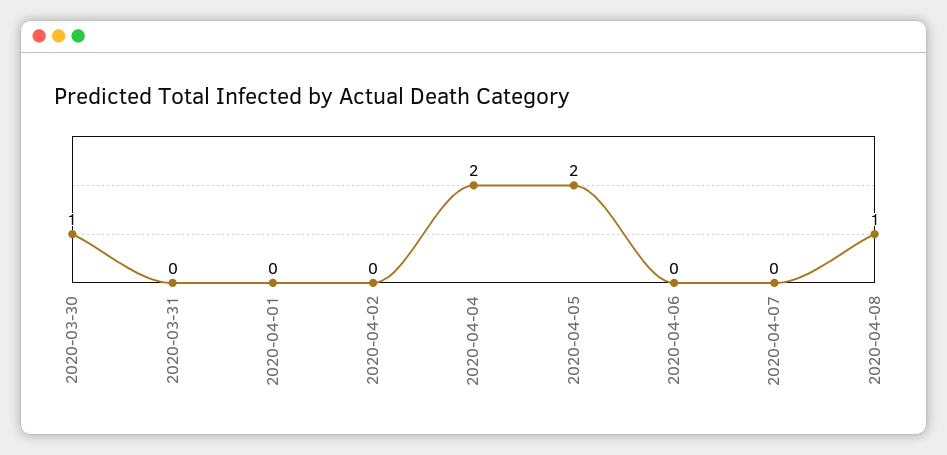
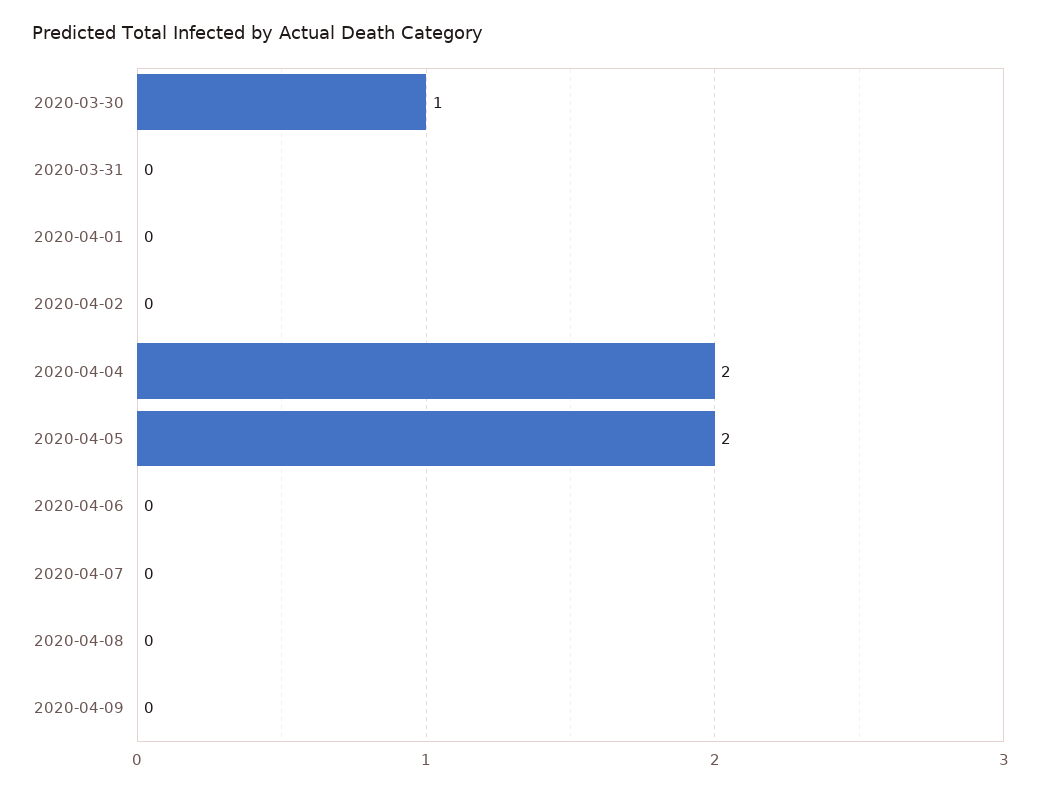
2020-04-08: 1 -> 0
2020-04-09: none -> 0

